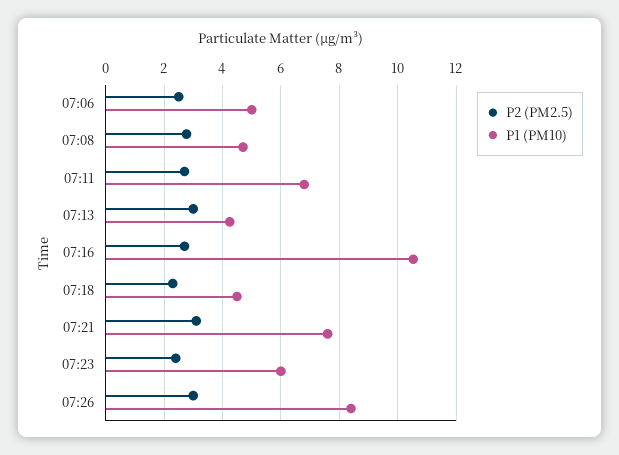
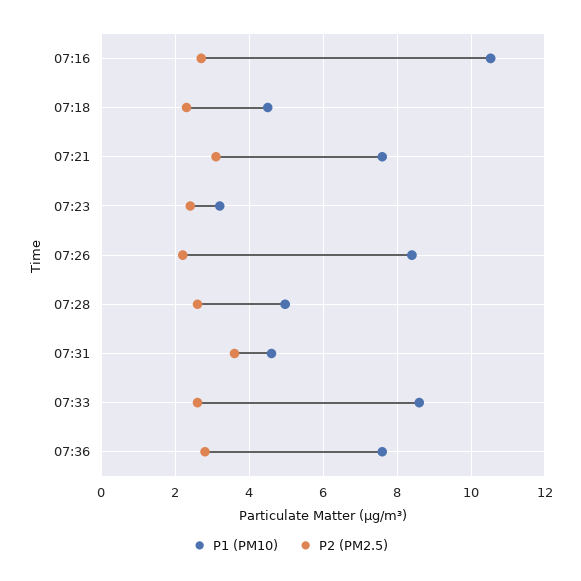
P2 (PM2.5), 07:06: 2.5 -> none
P1 (PM10), 07:06: 5 -> none
P2 (PM2.5), 07:08: 2.75 -> none
P1 (PM10), 07:08: 4.75 -> none
P2 (PM2.5), 07:11: 2.75 -> none
P1 (PM10), 07:11: 6.75 -> none
P2 (PM2.5), 07:13: 3 -> none
P1 (PM10), 07:13: 4.25 -> none
P1 (PM10), 07:23: 6 -> 3.2
P2 (PM2.5), 07:26: 3 -> 2.2
P1 (PM10), 07:28: none -> 5
P2 (PM2.5), 07:28: none -> 2.6
P1 (PM10), 07:31: none -> 4.6
P2 (PM2.5), 07:31: none -> 3.6
P1 (PM10), 07:33: none -> 8.6
P2 (PM2.5), 07:33: none -> 2.6
P1 (PM10), 07:36: none -> 7.6
P2 (PM2.5), 07:36: none -> 2.8

